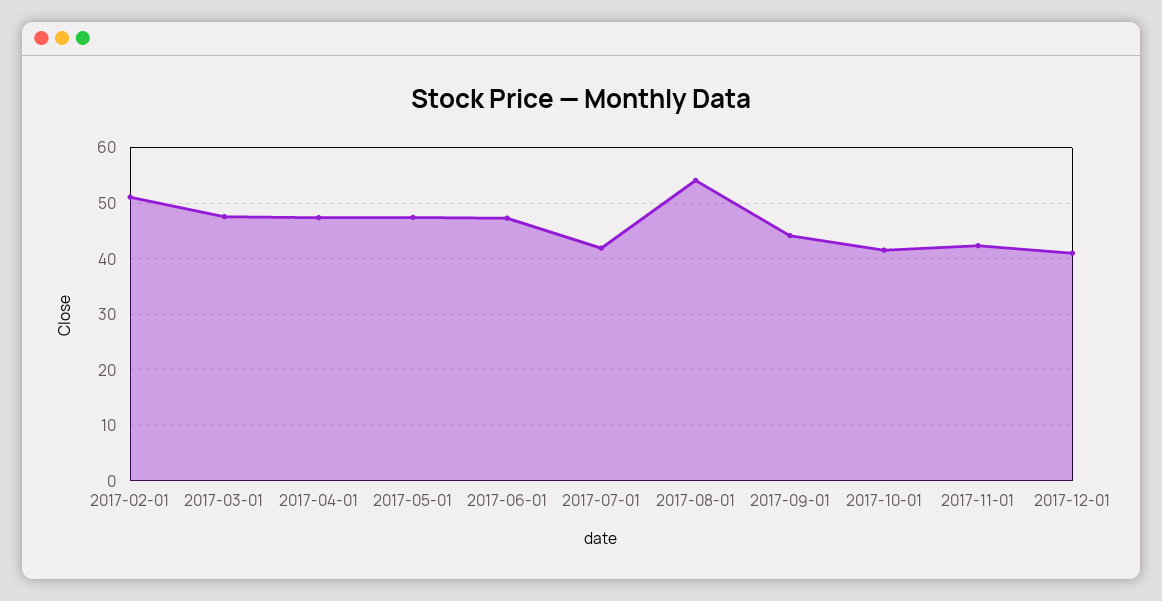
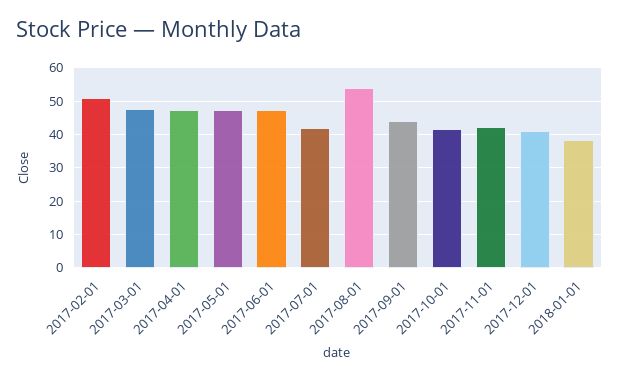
2018-01-01: none -> 38

